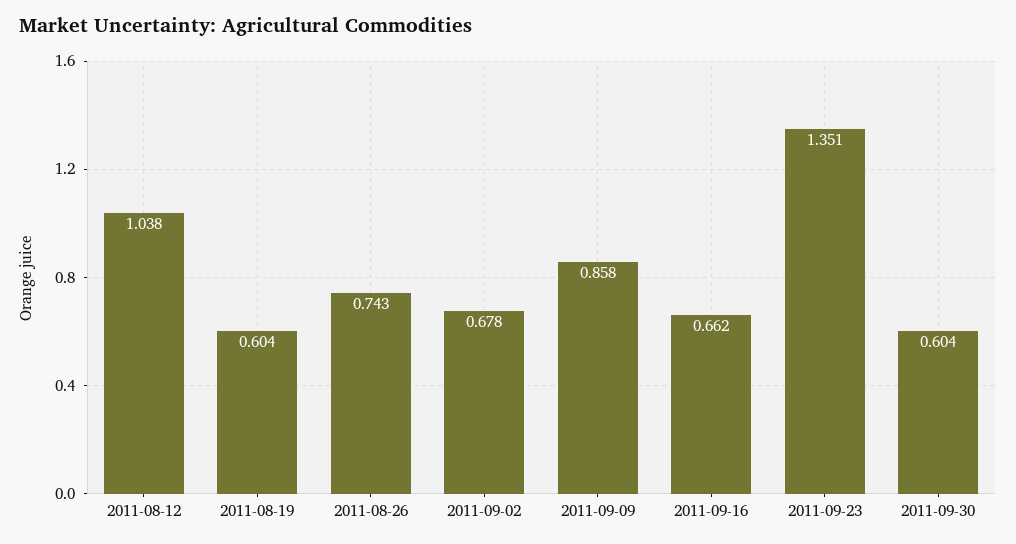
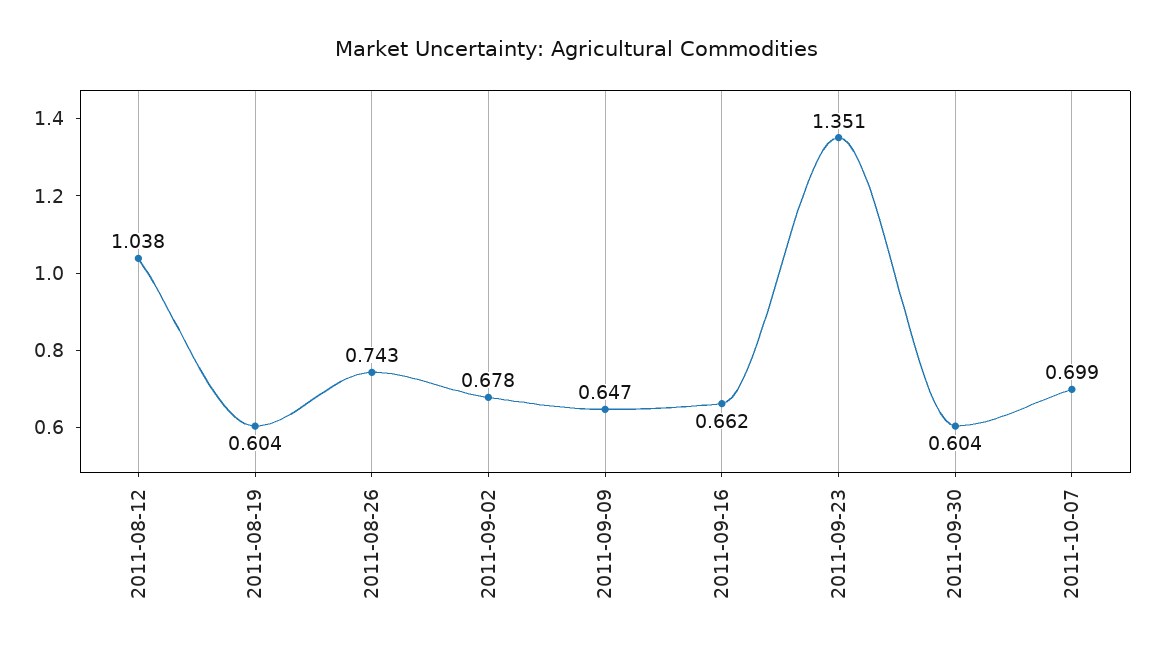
2011-09-09: 0.858 -> 0.647
2011-10-07: none -> 0.699

